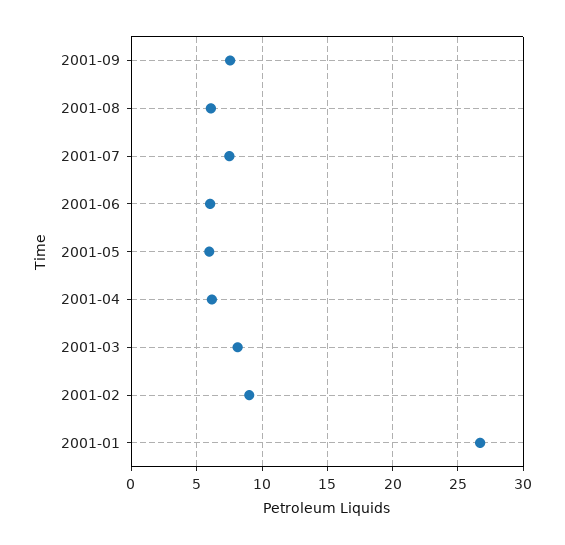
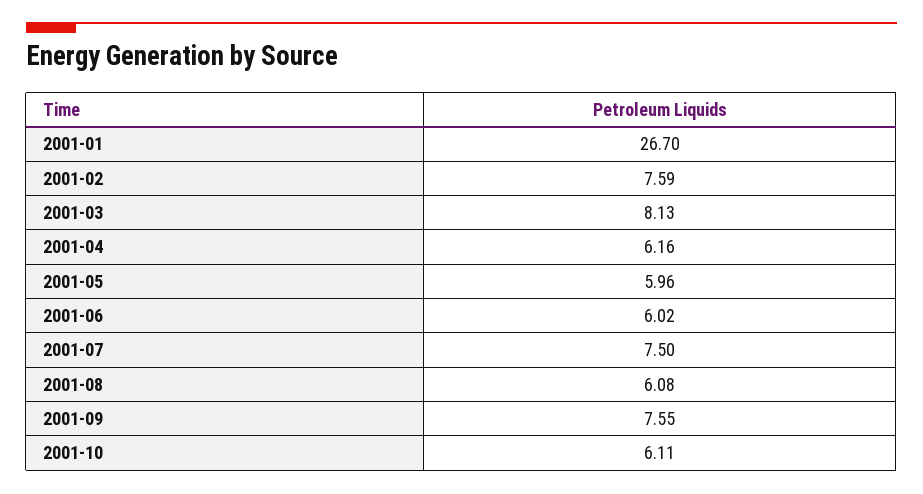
2001-02: 9 -> 7.59
2001-10: none -> 6.11

